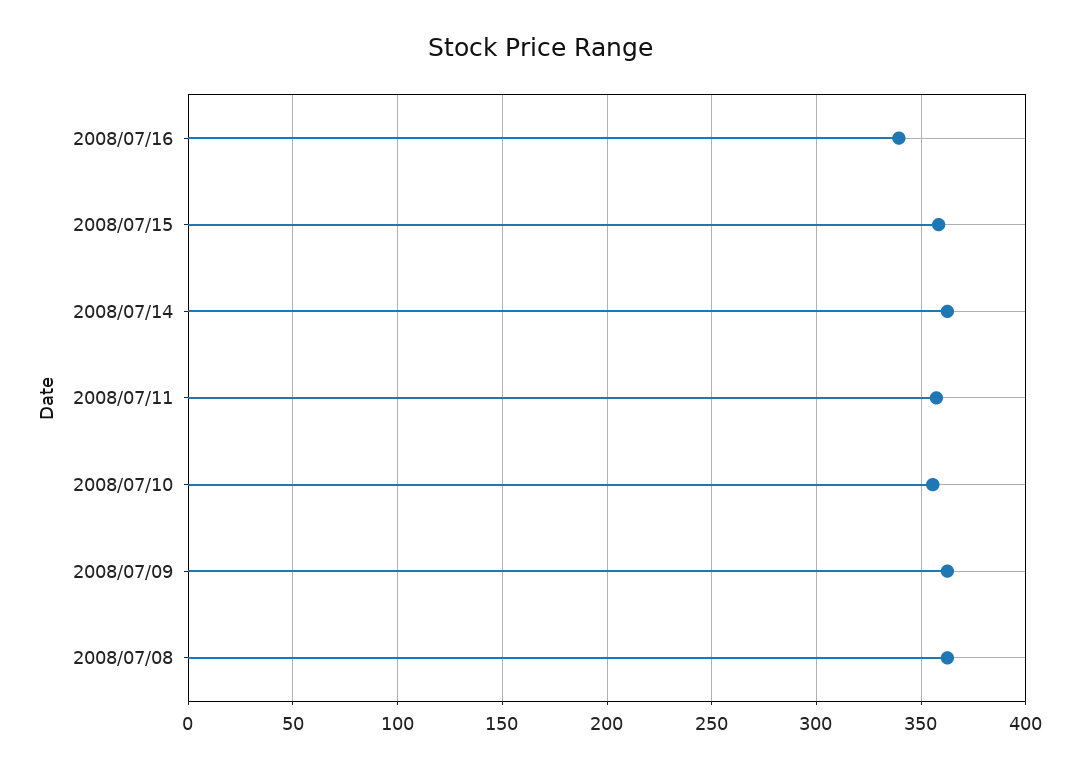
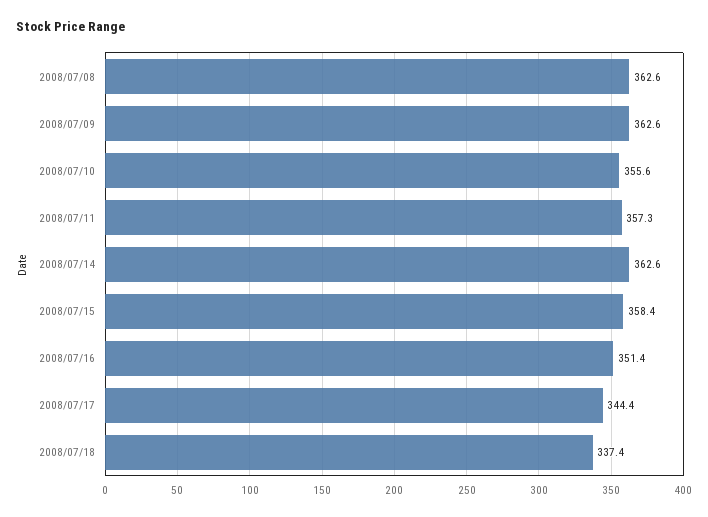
2008/07/16: 340 -> 351.4
2008/07/17: none -> 344.4
2008/07/18: none -> 337.4

